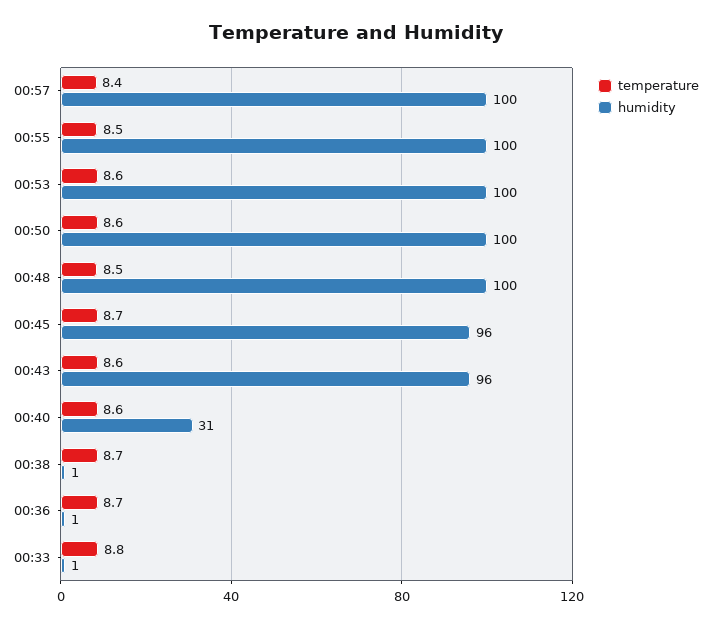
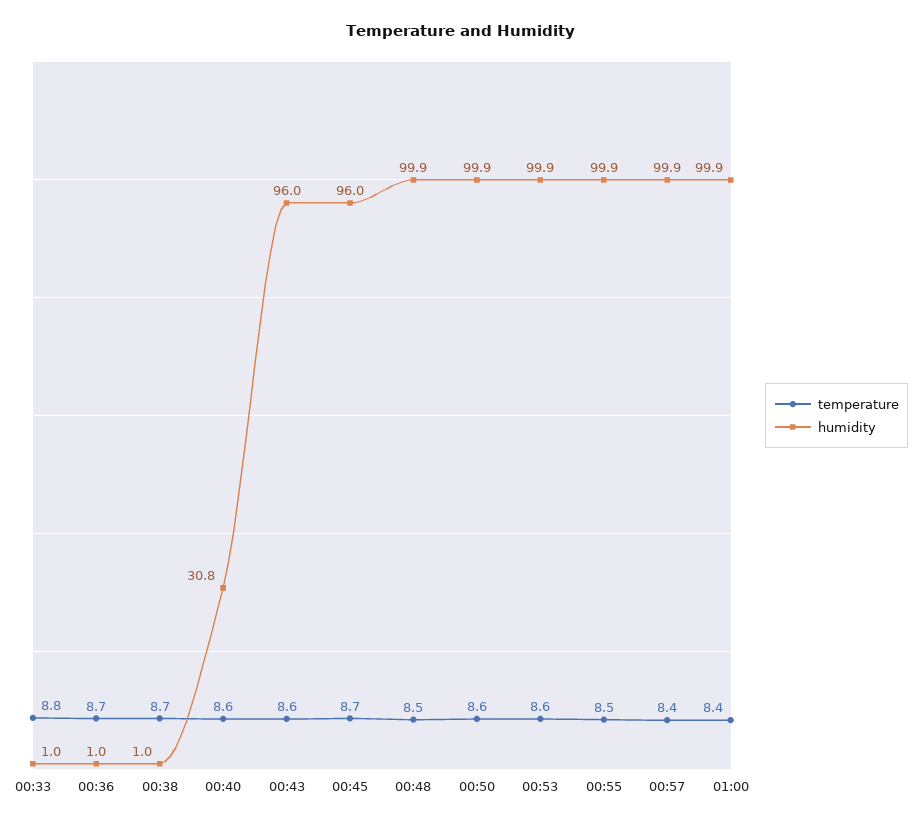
temperature, 01:00: none -> 8.4
humidity, 01:00: none -> 99.9

